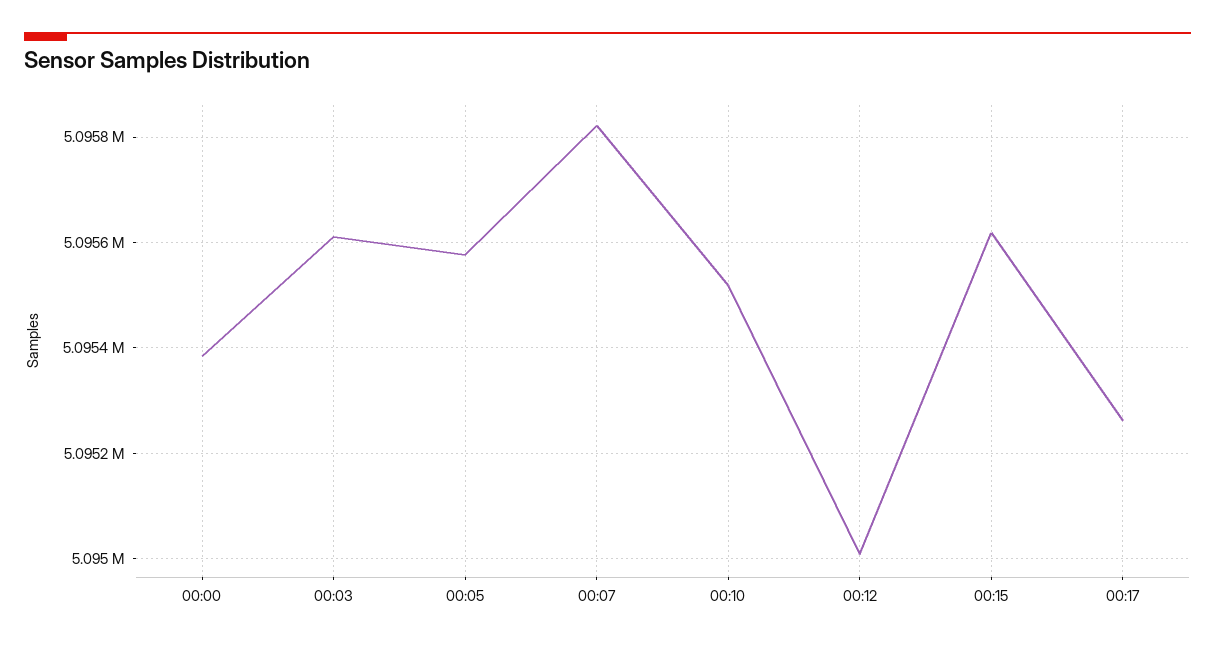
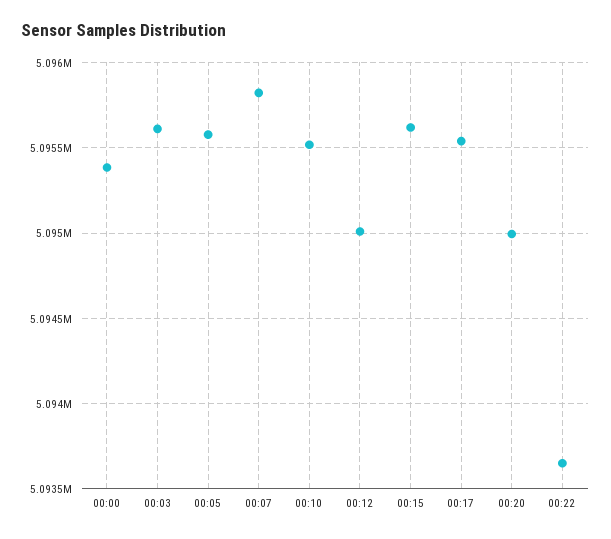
00:17: 5095260 -> 5095550
00:20: none -> 5095000
00:22: none -> 5093650

